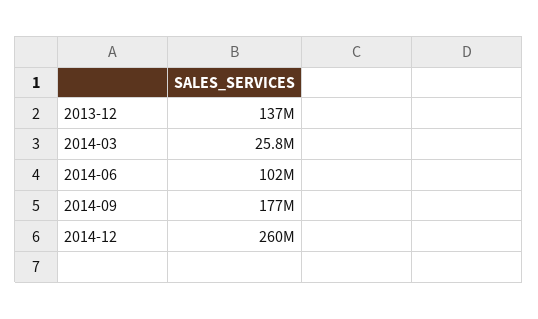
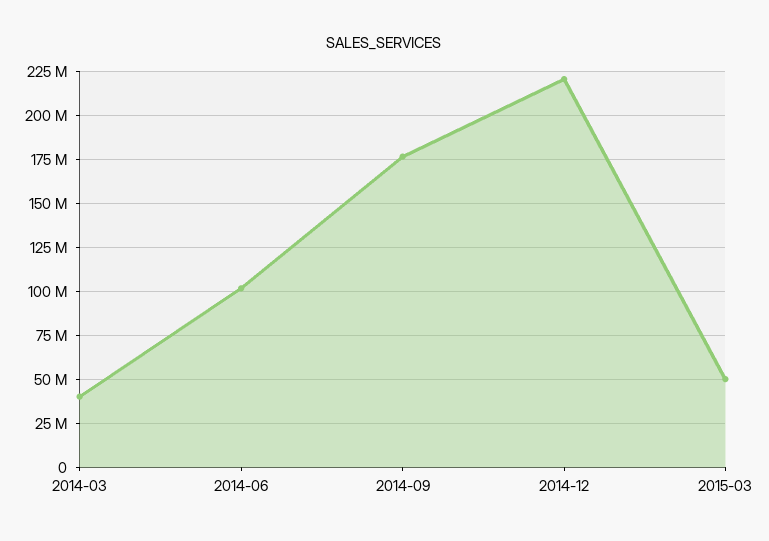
2013-12: 137000000 -> none
2014-03: 25800000 -> 40000000
2014-12: 260000000 -> 220000000
2015-03: none -> 50000000

